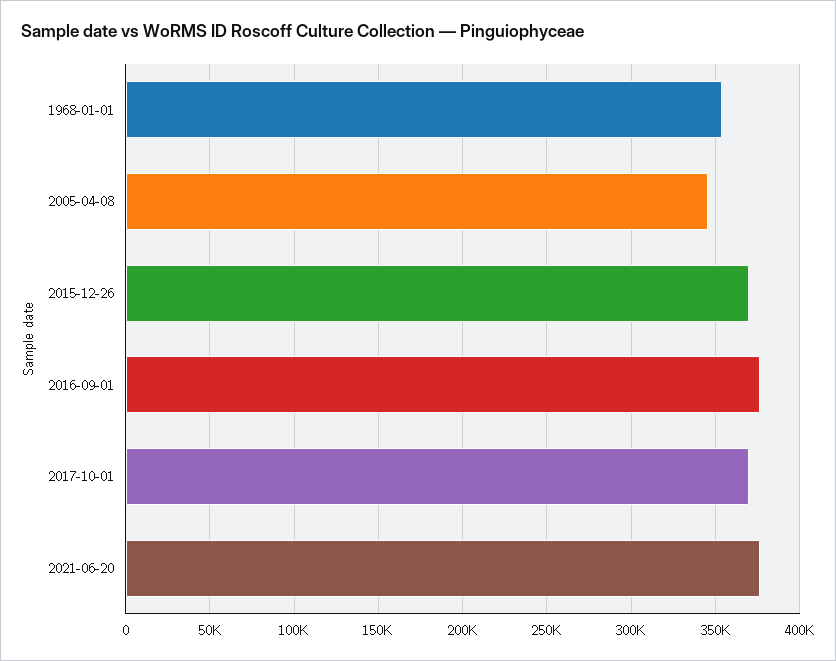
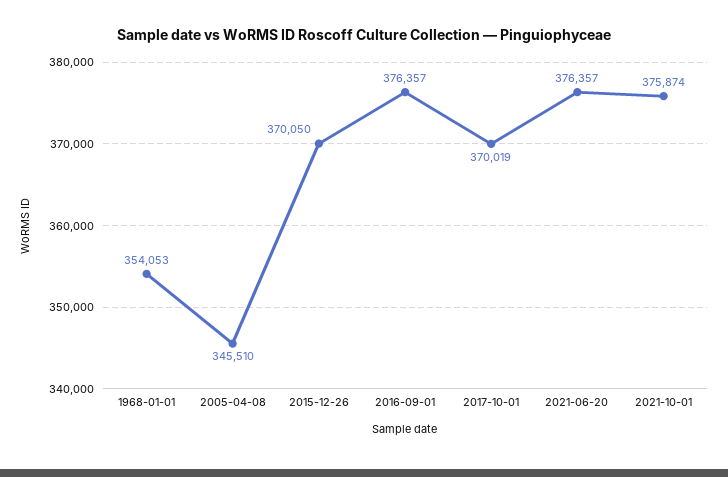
2021-10-01: none -> 375874

